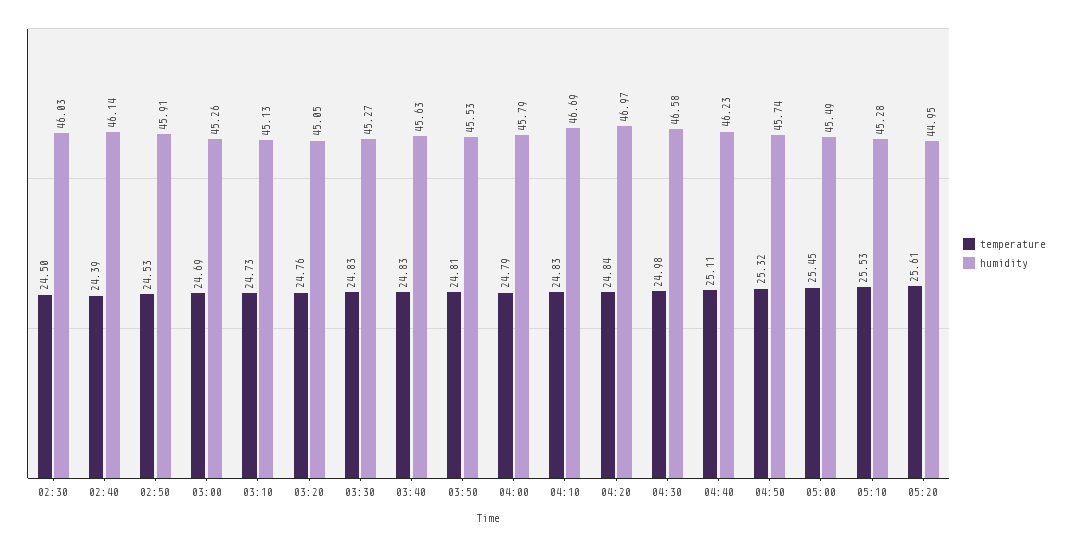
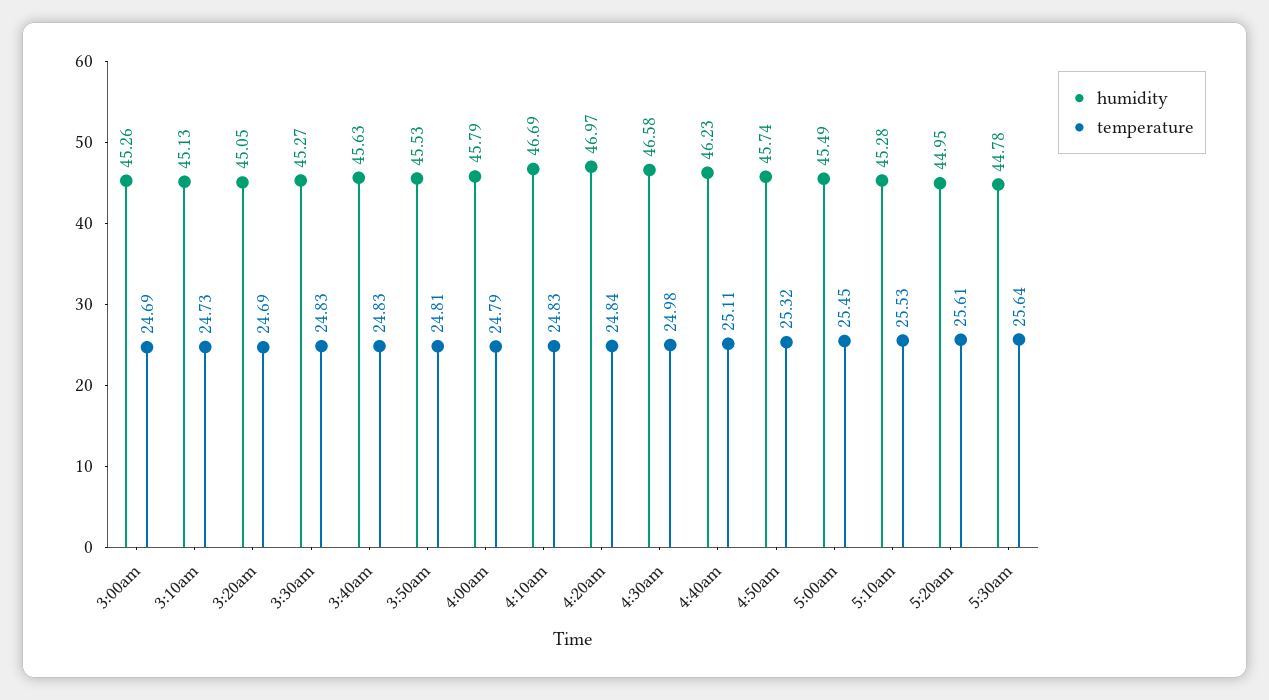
temperature, 02:30: 24.5 -> none
humidity, 02:30: 46.03 -> none
temperature, 02:40: 24.39 -> none
humidity, 02:40: 46.14 -> none
temperature, 02:50: 24.53 -> none
humidity, 02:50: 45.91 -> none
temperature, 03:20: 24.76 -> 24.69
humidity, 5:30am: none -> 44.78
temperature, 5:30am: none -> 25.64

